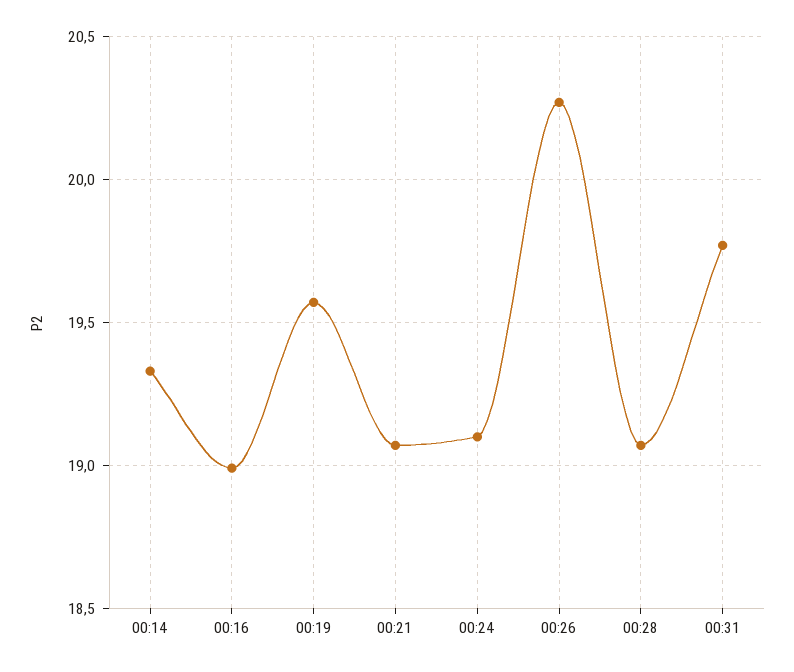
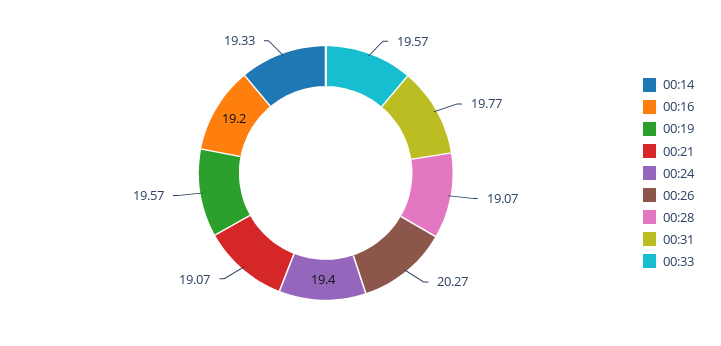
00:16: 19 -> 19.2
00:24: 19.1 -> 19.4
00:33: none -> 19.57

